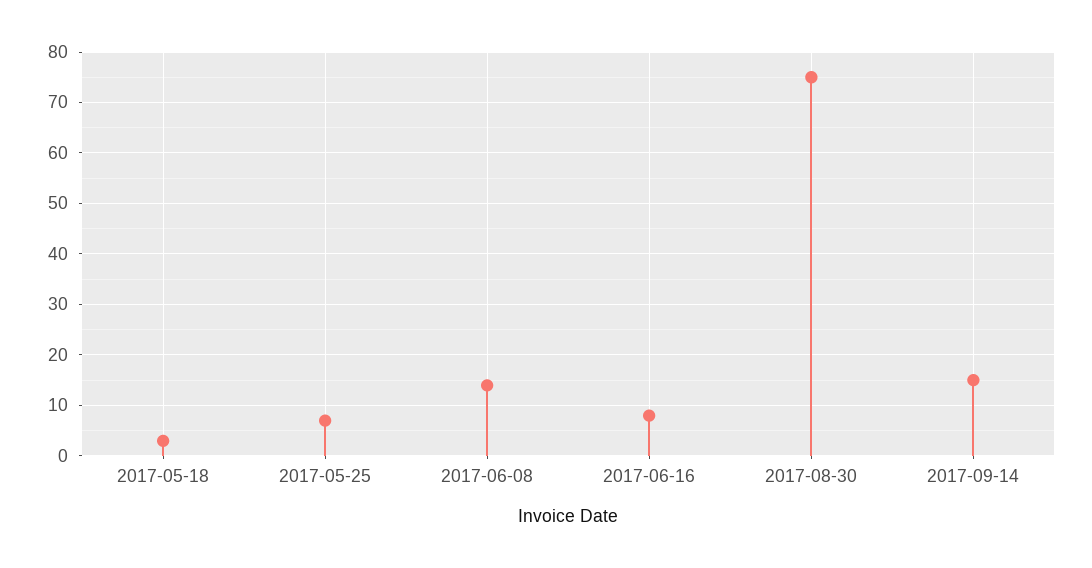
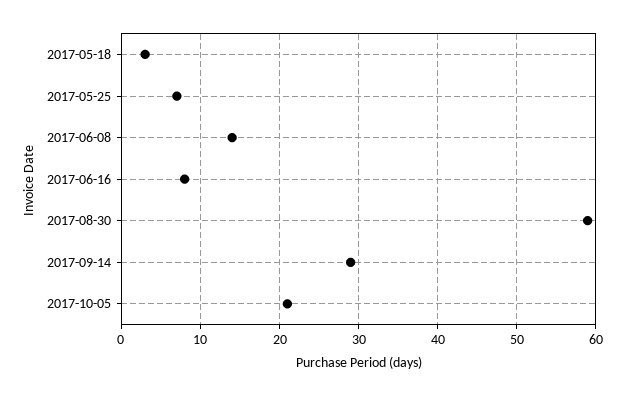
2017-08-30: 75 -> 59
2017-09-14: 15 -> 29
2017-10-05: none -> 21

